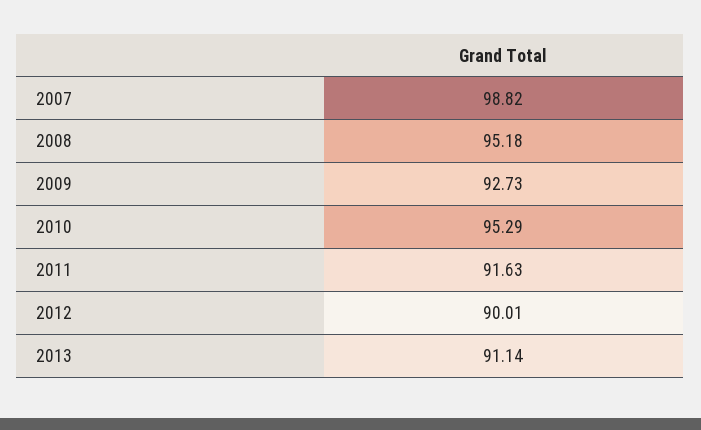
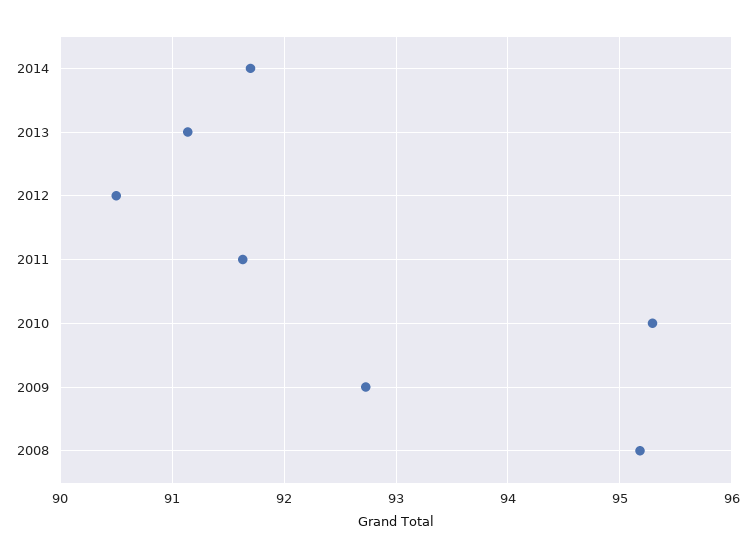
2007: 98.82 -> none
2012: 90.01 -> 90.5
2014: none -> 91.7

